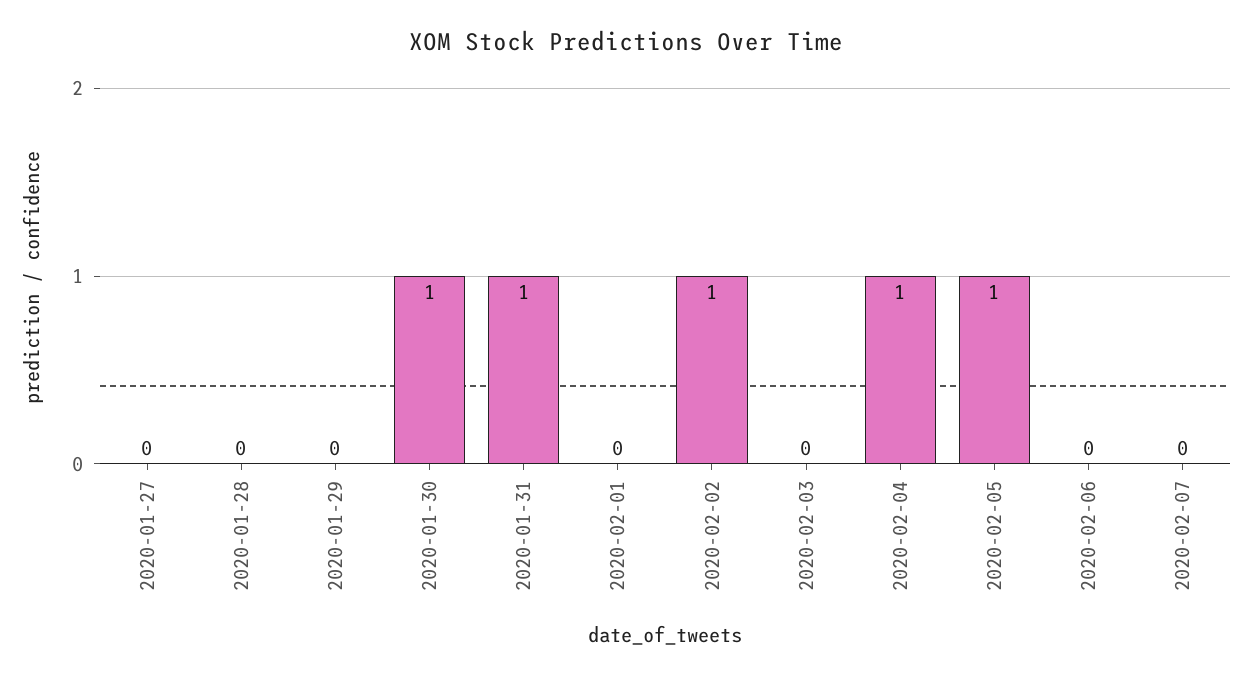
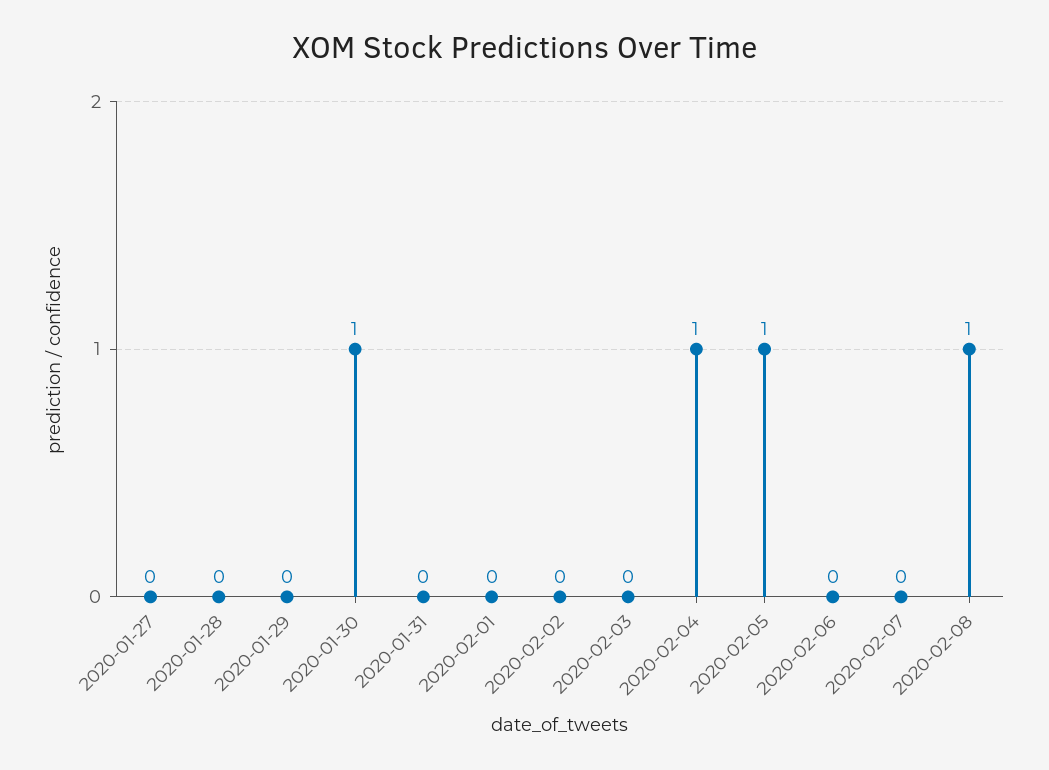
2020-01-31: 1 -> 0
2020-02-02: 1 -> 0
2020-02-08: none -> 1

